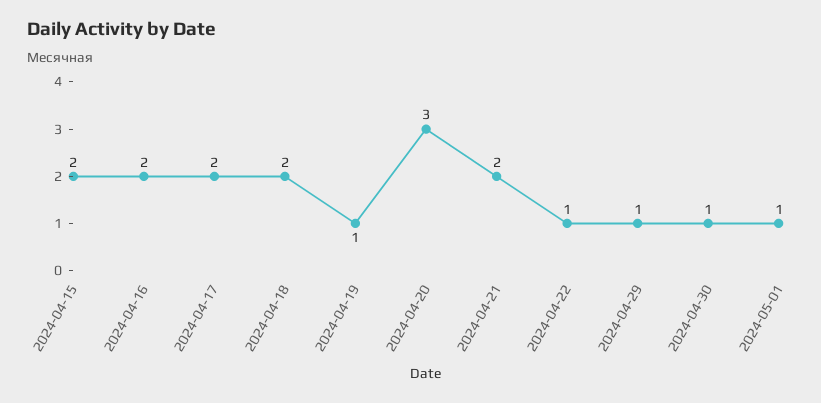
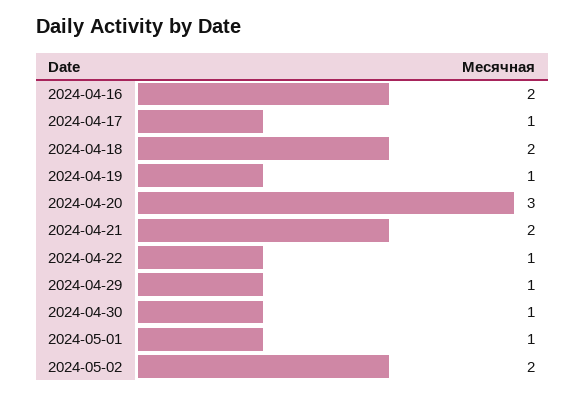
2024-04-15: 2 -> none
2024-04-17: 2 -> 1
2024-05-02: none -> 2

